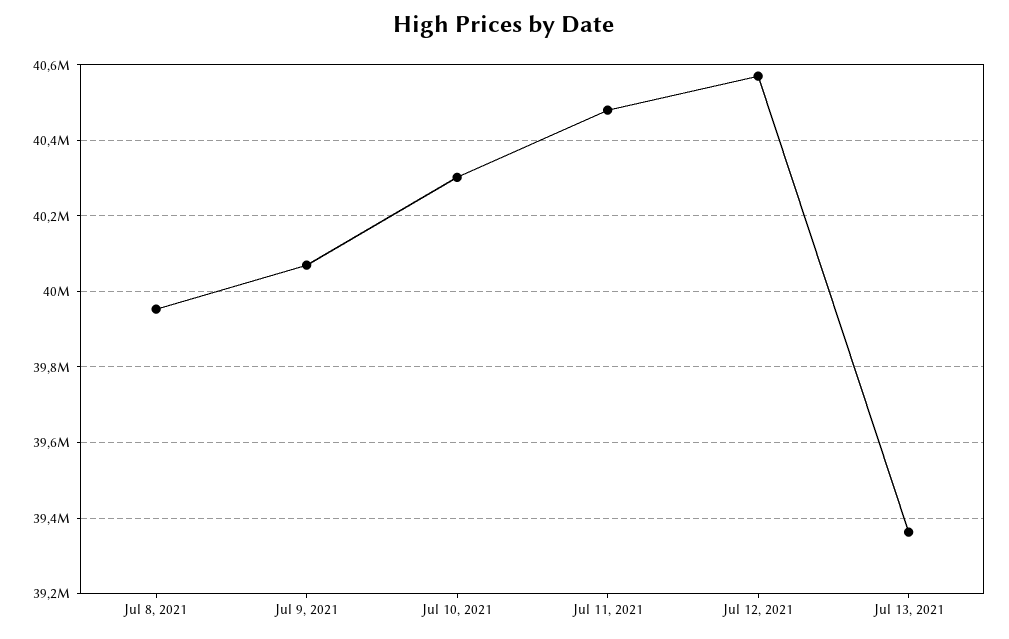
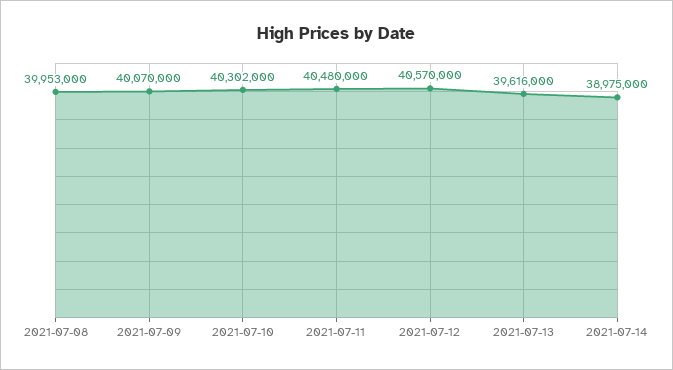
Jul 13, 2021: 39360000 -> 39616000
2021-07-14: none -> 38975000

